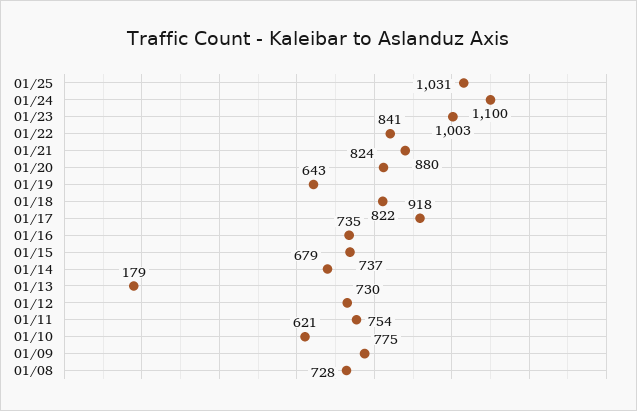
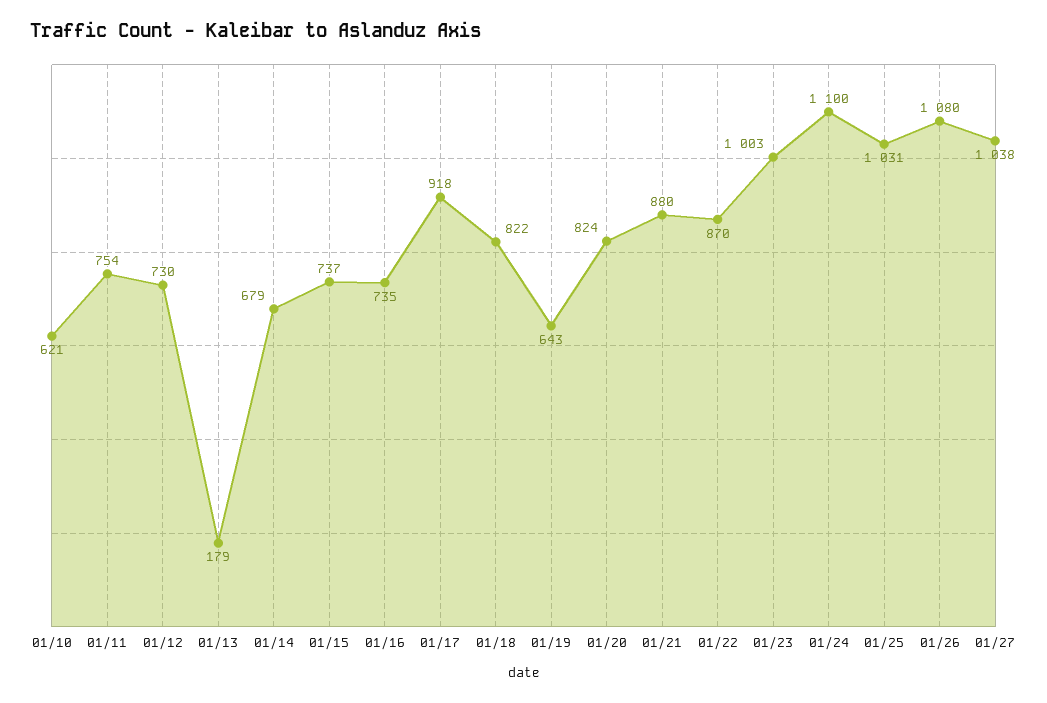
01/22: 841 -> 870
01/09: 775 -> none
01/08: 728 -> none
01/26: none -> 1080
01/27: none -> 1038

